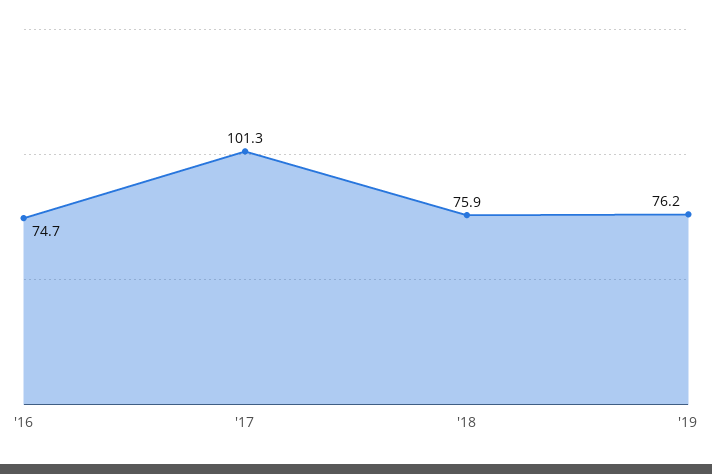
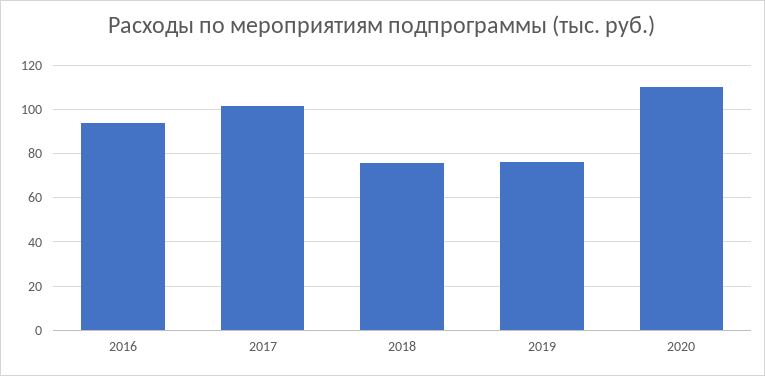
'16: 74.7 -> 95
2020: none -> 110

